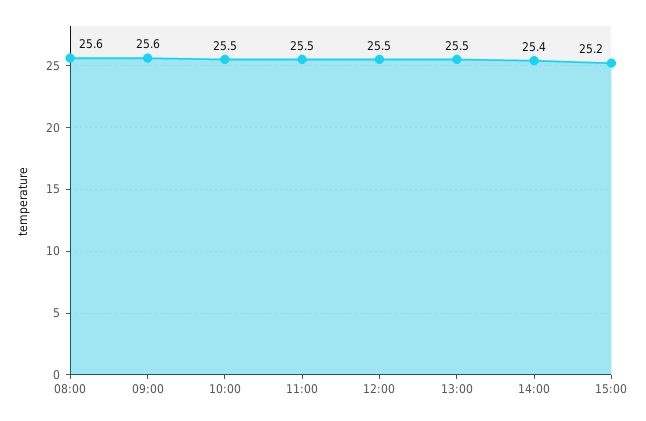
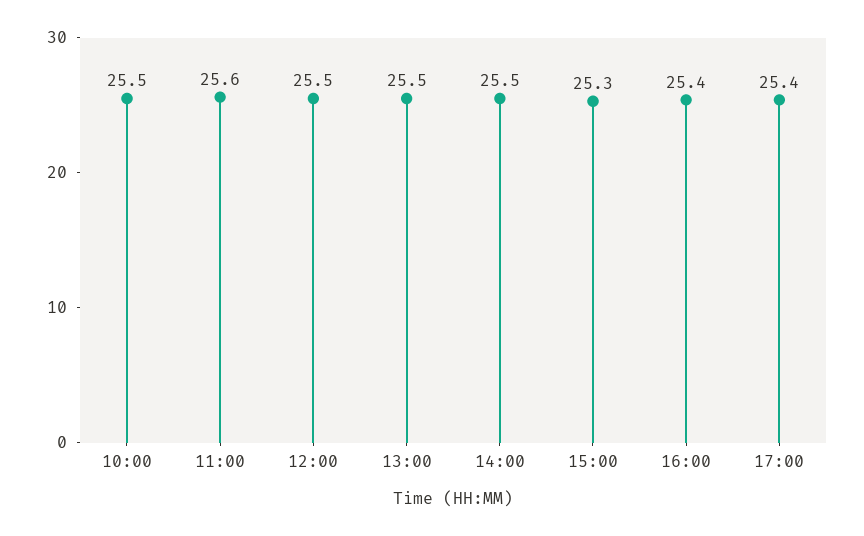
08:00: 25.6 -> none
09:00: 25.6 -> none
11:00: 25.5 -> 25.6
14:00: 25.4 -> 25.5
15:00: 25.2 -> 25.3
16:00: none -> 25.4
17:00: none -> 25.4

